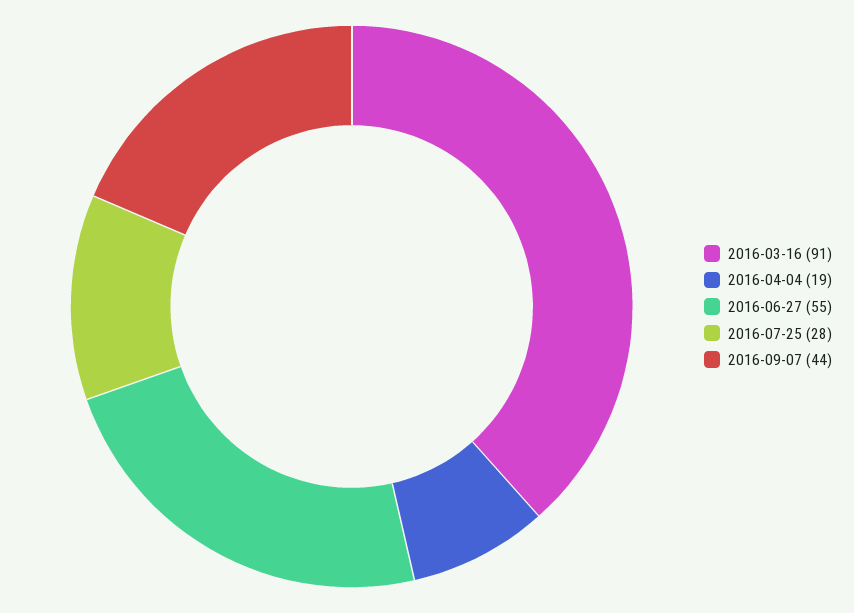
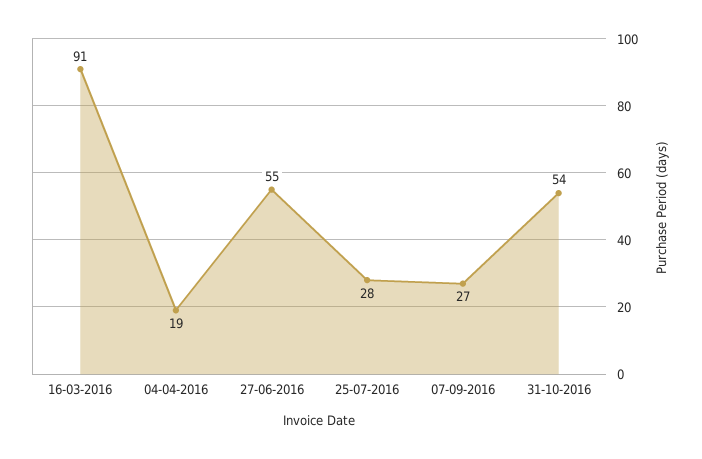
2016-09-07: 44 -> 27
31-10-2016: none -> 54

